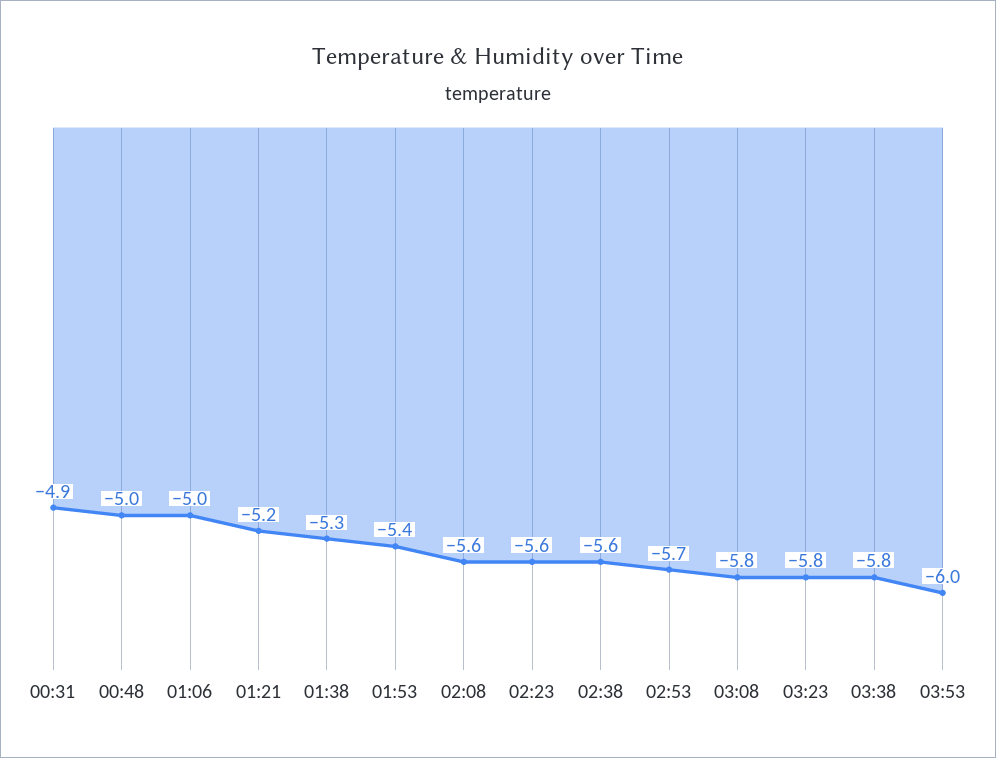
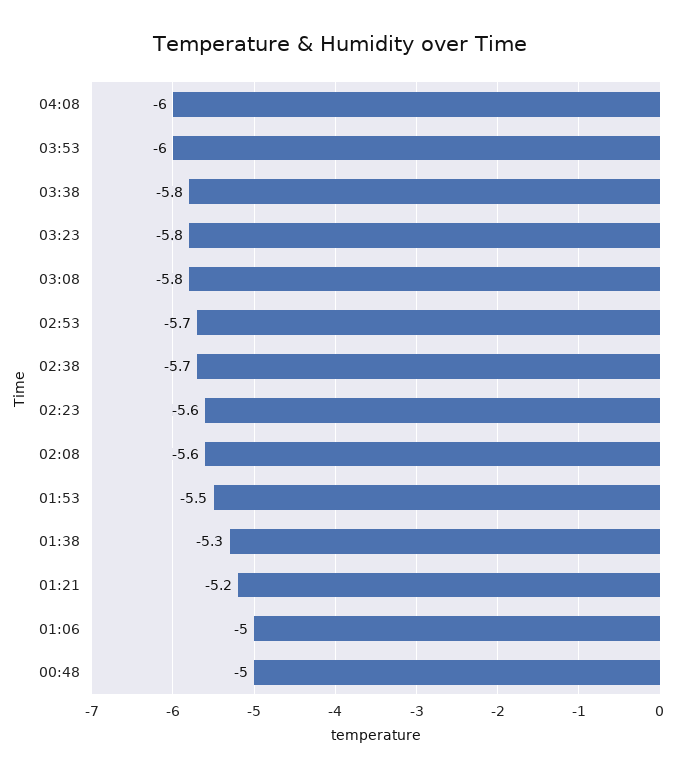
00:31: -4.9 -> none
01:53: -5.4 -> -5.5
02:38: -5.6 -> -5.7
04:08: none -> -6

